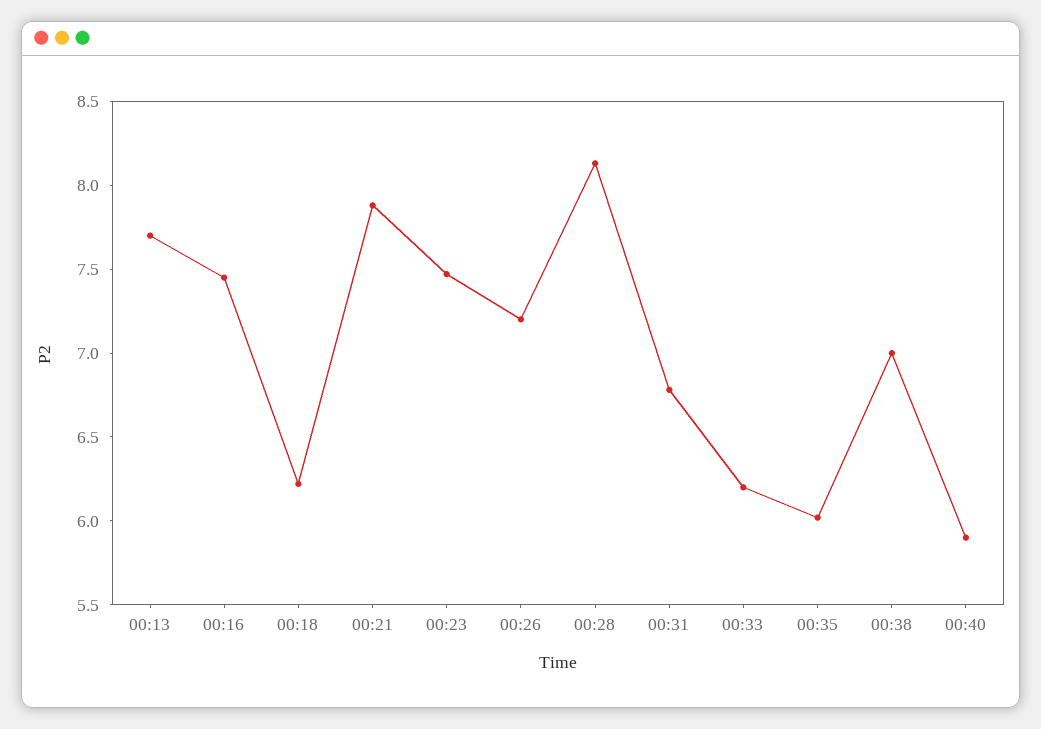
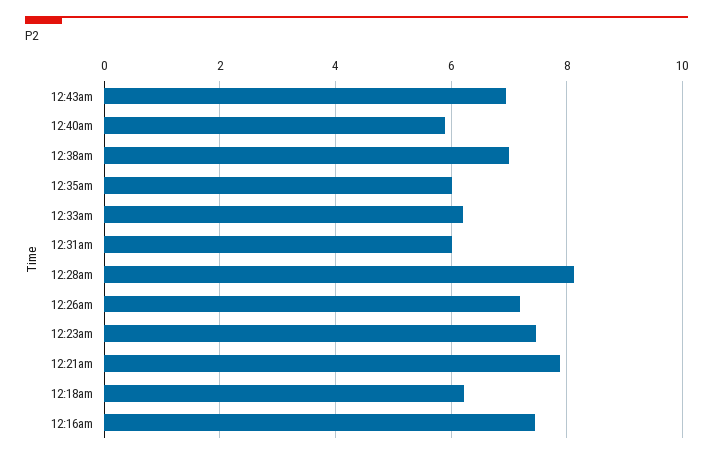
00:13: 7.7 -> none
00:31: 6.8 -> 6
12:43am: none -> 7

